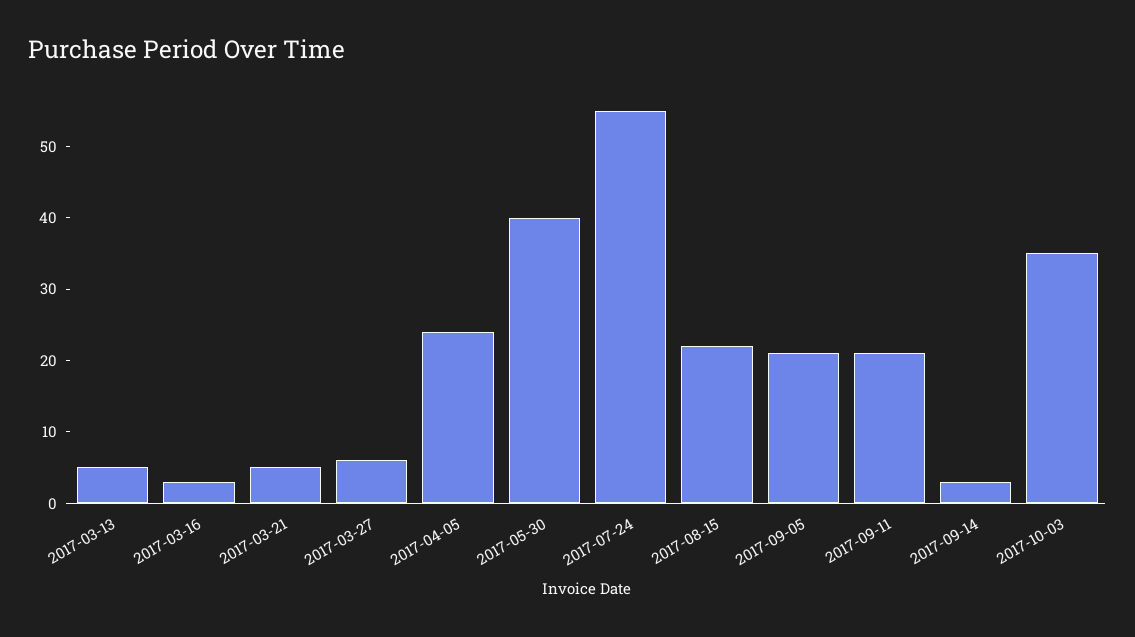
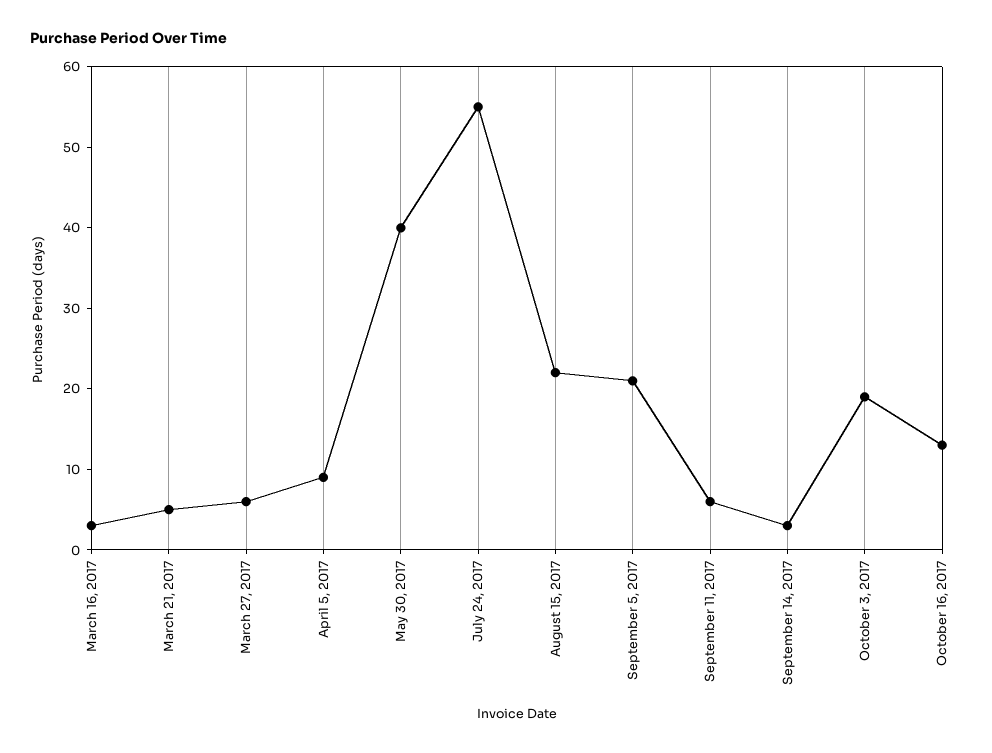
2017-03-13: 5 -> none
2017-04-05: 25 -> 9
2017-09-11: 20 -> 6
2017-10-03: 35 -> 19
October 16, 2017: none -> 13

